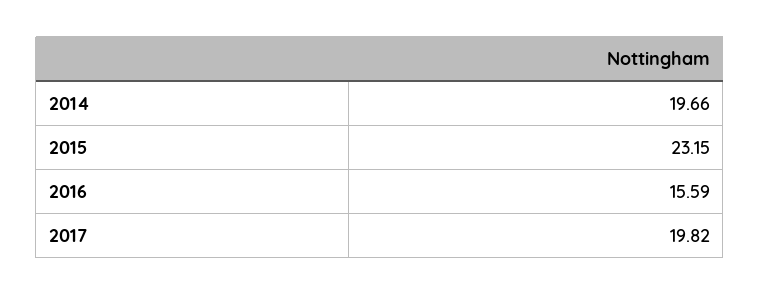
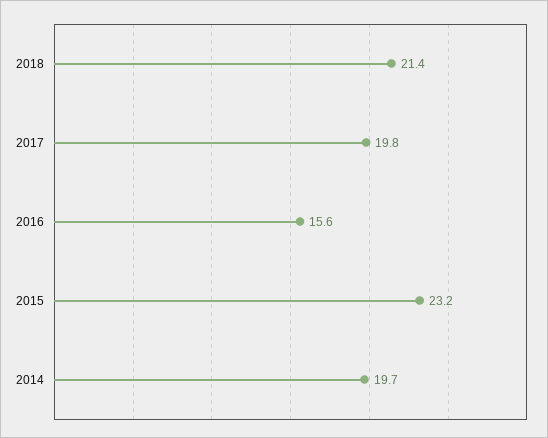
2018: none -> 21.4

